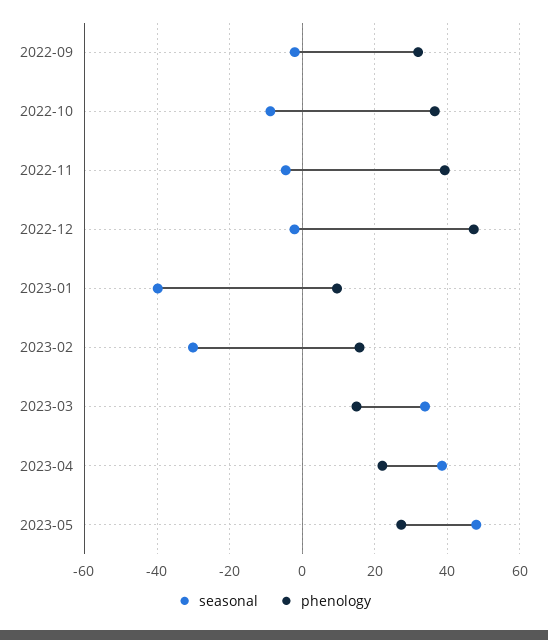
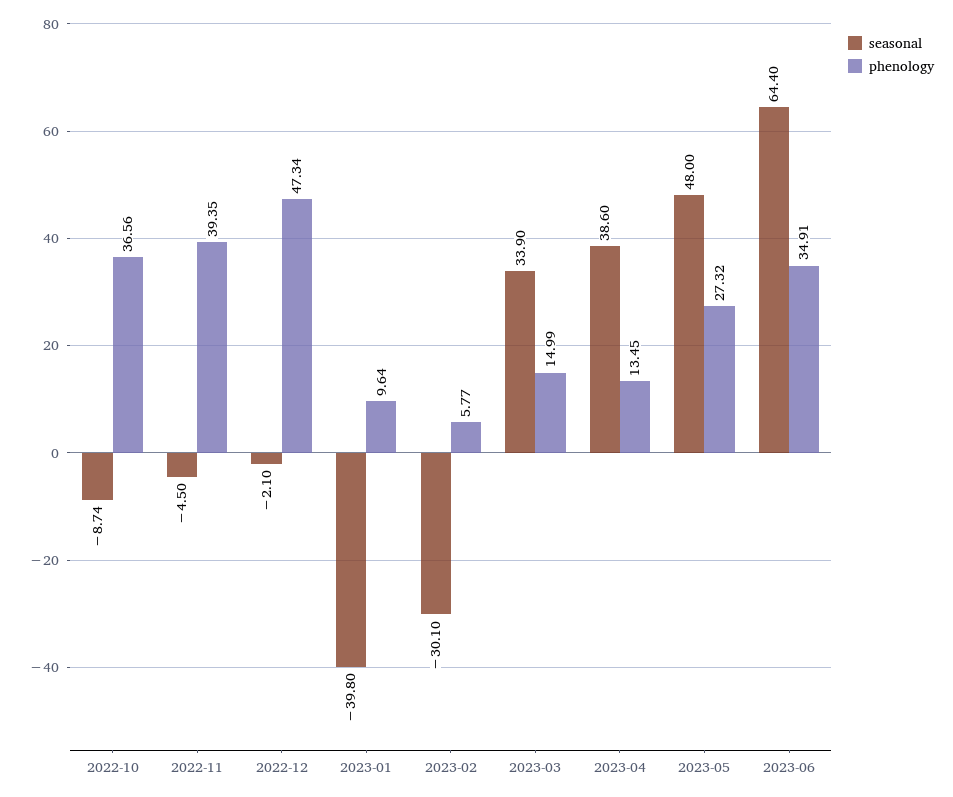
seasonal, 2022-09: -2 -> none
phenology, 2022-09: 32 -> none
phenology, 2023-02: 16 -> 5.77
phenology, 2023-04: 22 -> 13.45
seasonal, 2023-06: none -> 64.4
phenology, 2023-06: none -> 34.91

